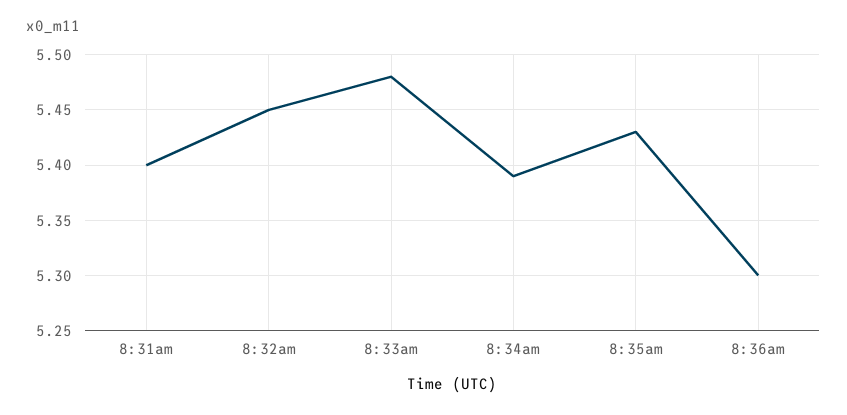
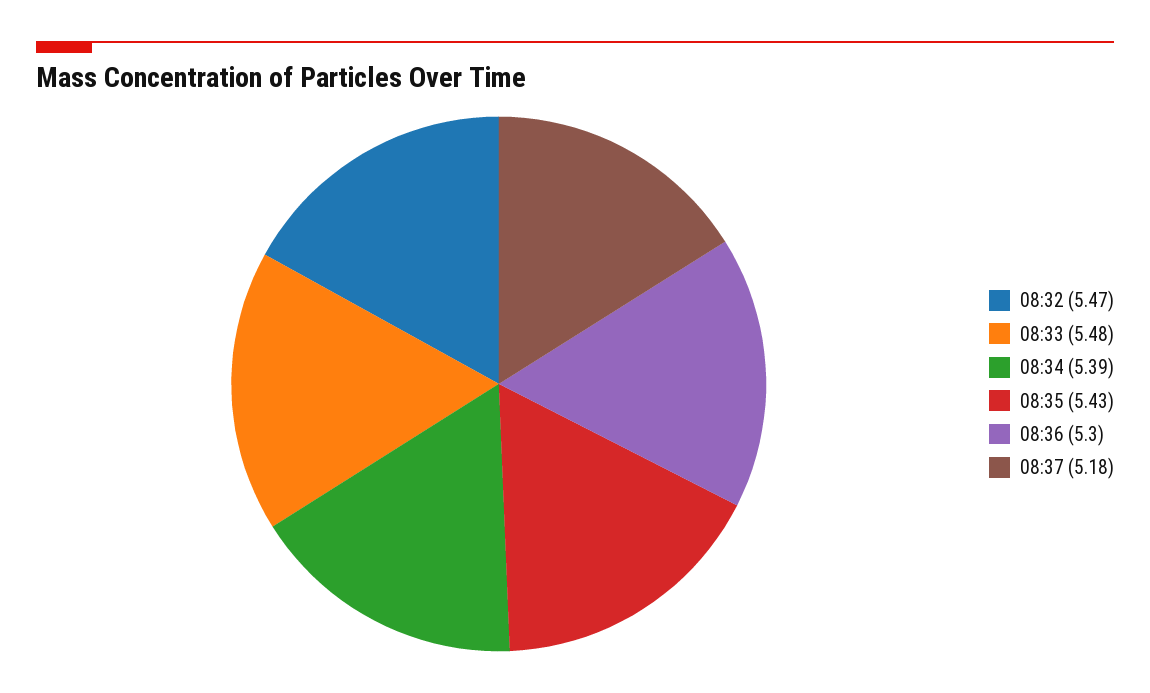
8:31am: 5.4 -> none
8:32am: 5.45 -> 5.47
08:37: none -> 5.18

